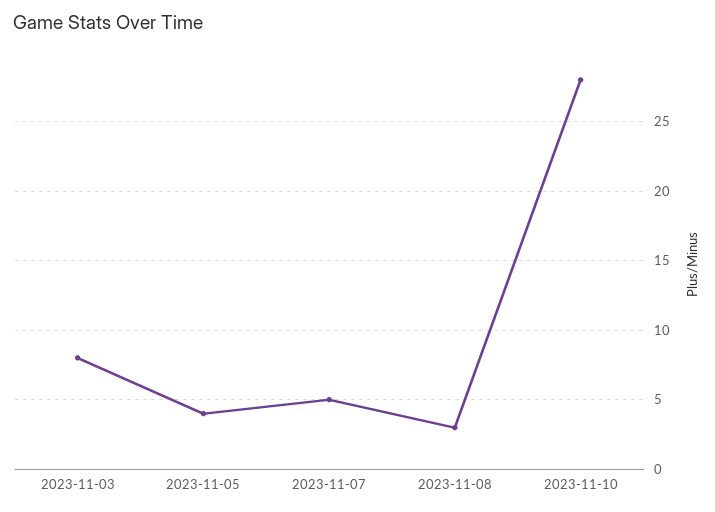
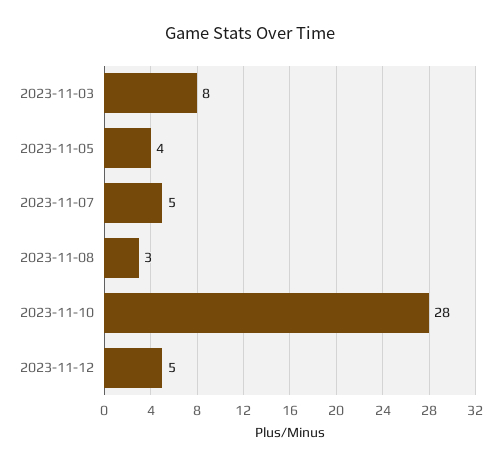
2023-11-12: none -> 5

